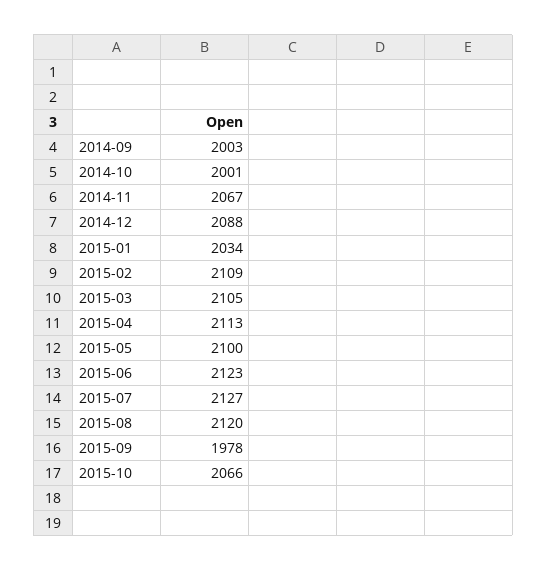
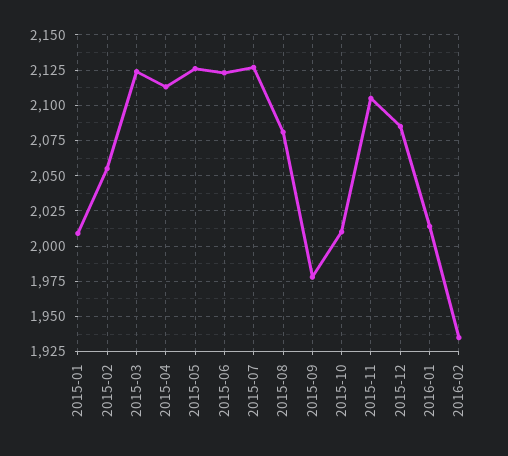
2014-09: 2003 -> none
2014-10: 2001 -> none
2014-11: 2067 -> none
2014-12: 2088 -> none
2015-01: 2034 -> 2010
2015-02: 2109 -> 2055
2015-03: 2105 -> 2125
2015-05: 2100 -> 2125
2015-08: 2120 -> 2080
2015-10: 2066 -> 2010
2015-11: none -> 2105
2015-12: none -> 2085
2016-01: none -> 2015
2016-02: none -> 1935

